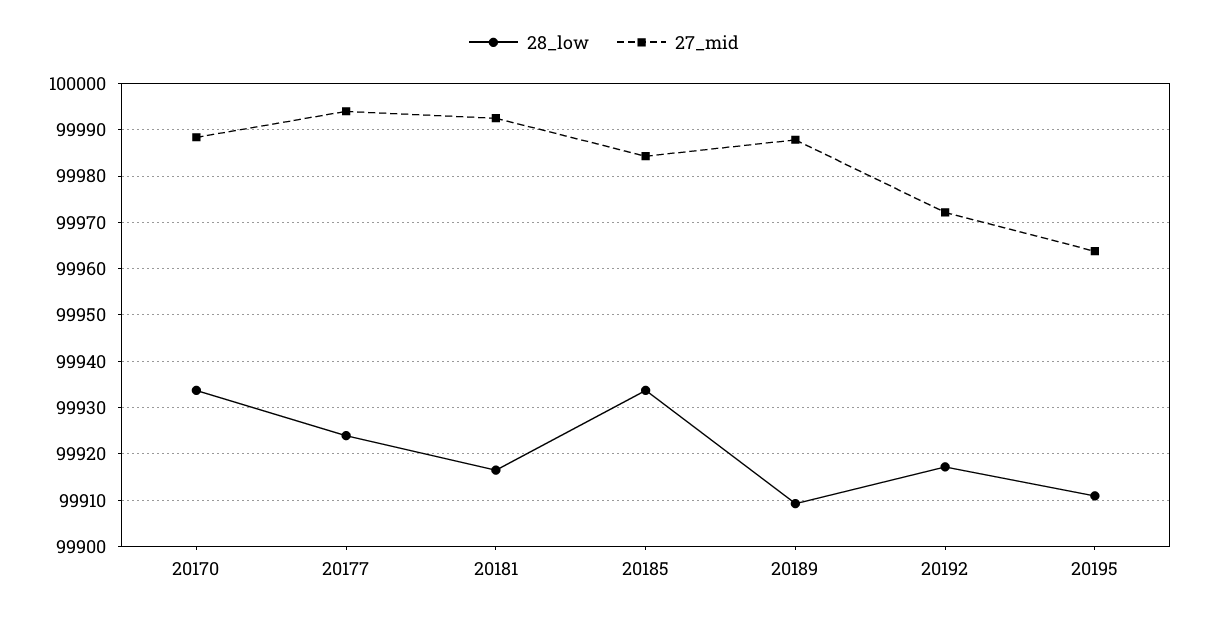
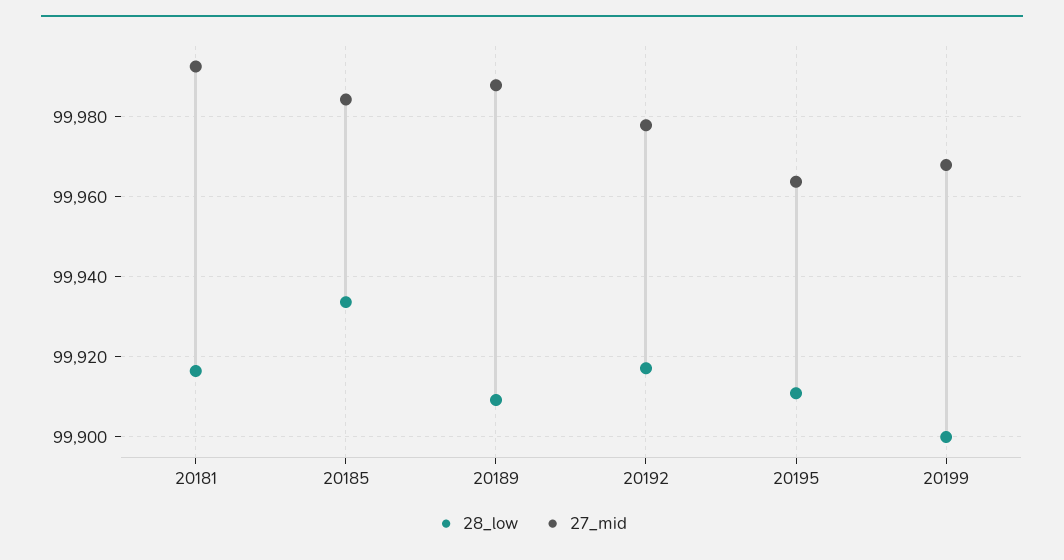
28_low, 20170: 99934 -> none
27_mid, 20170: 99988 -> none
28_low, 20177: 99924 -> none
27_mid, 20177: 99994 -> none
27_mid, 20192: 99972 -> 99978
28_low, 20199: none -> 99900
27_mid, 20199: none -> 99968

